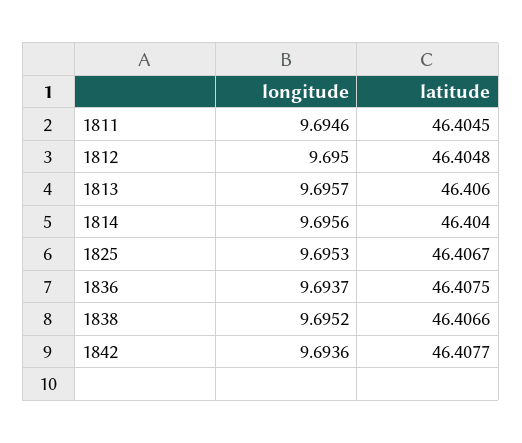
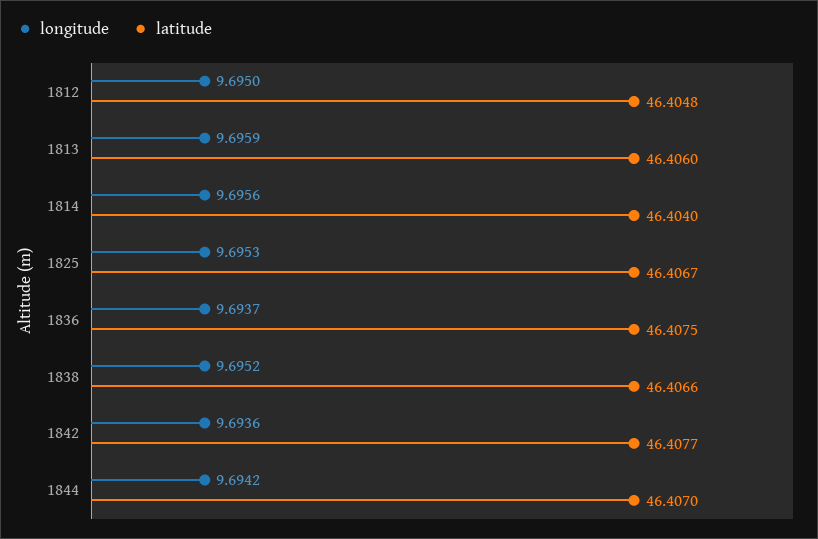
longitude, 1811: 9.6946 -> none
latitude, 1811: 46.4045 -> none
longitude, 1813: 9.6957 -> 9.6959
longitude, 1844: none -> 9.6942
latitude, 1844: none -> 46.407

